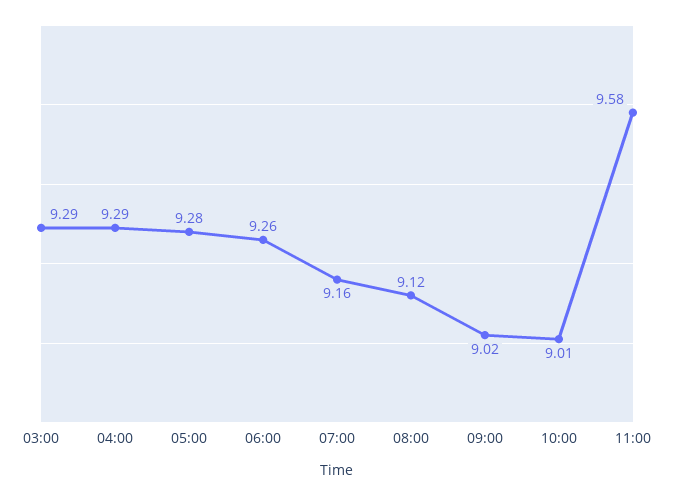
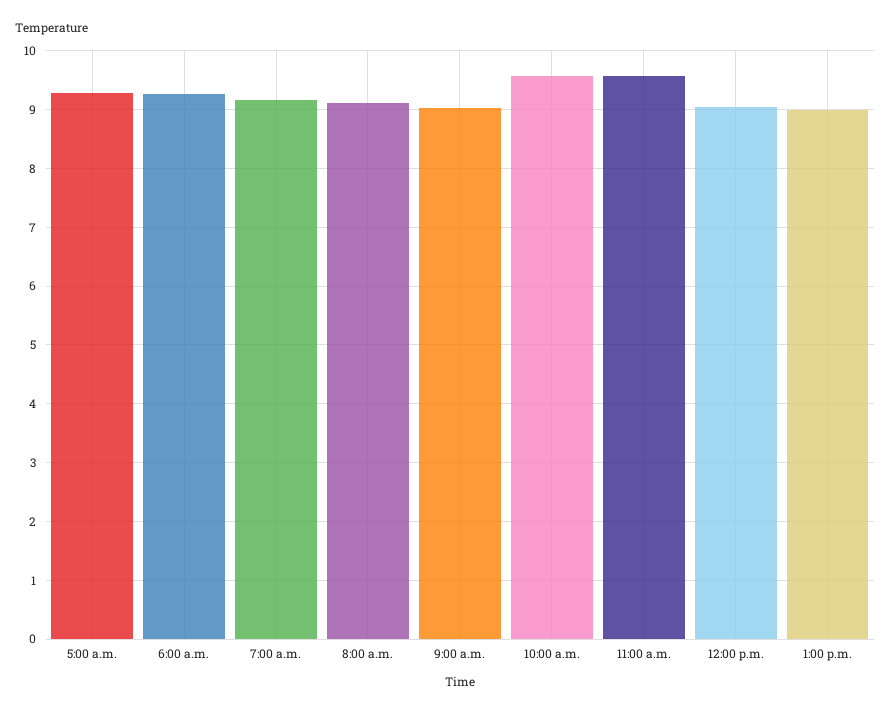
03:00: 9.29 -> none
04:00: 9.29 -> none
10:00: 9.01 -> 9.6
12:00 p.m.: none -> 9
1:00 p.m.: none -> 9

